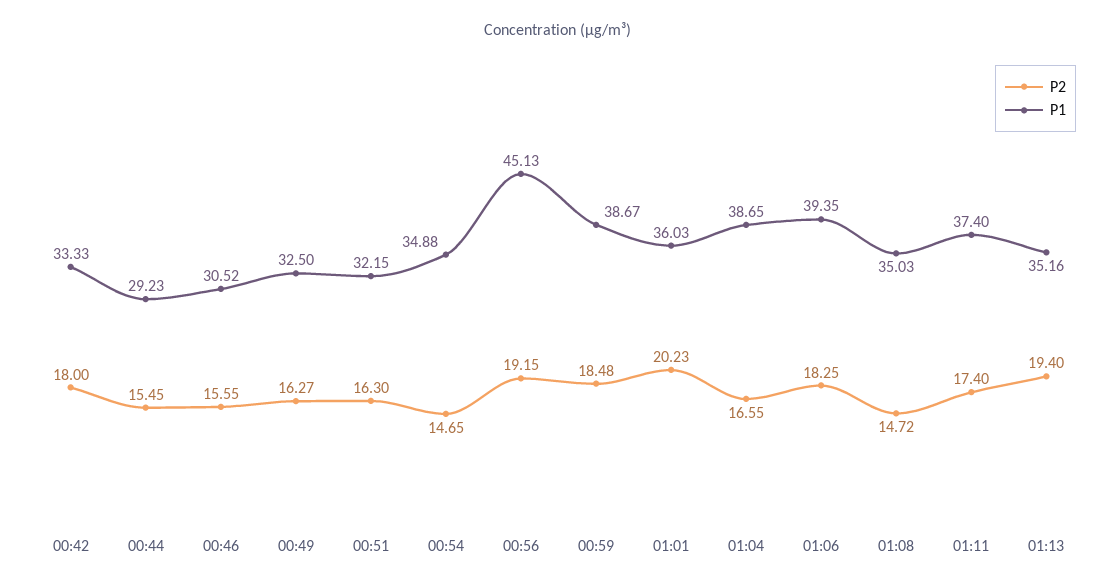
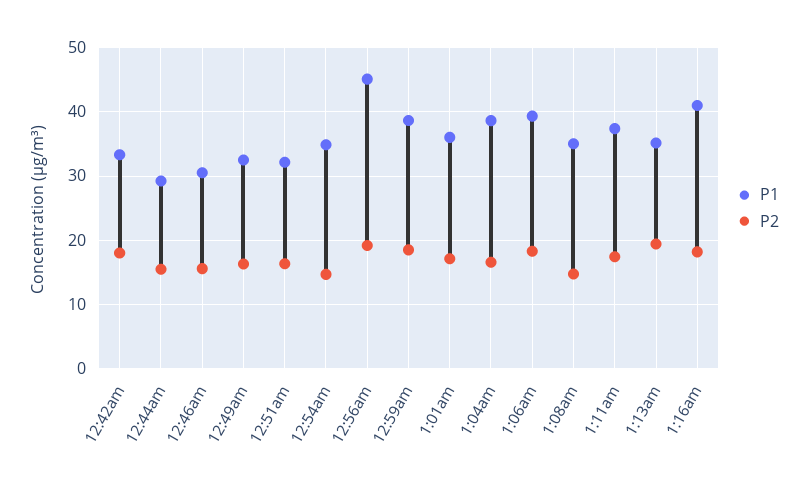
P2, 01:01: 20.23 -> 17
P1, 1:16am: none -> 41
P2, 1:16am: none -> 18

